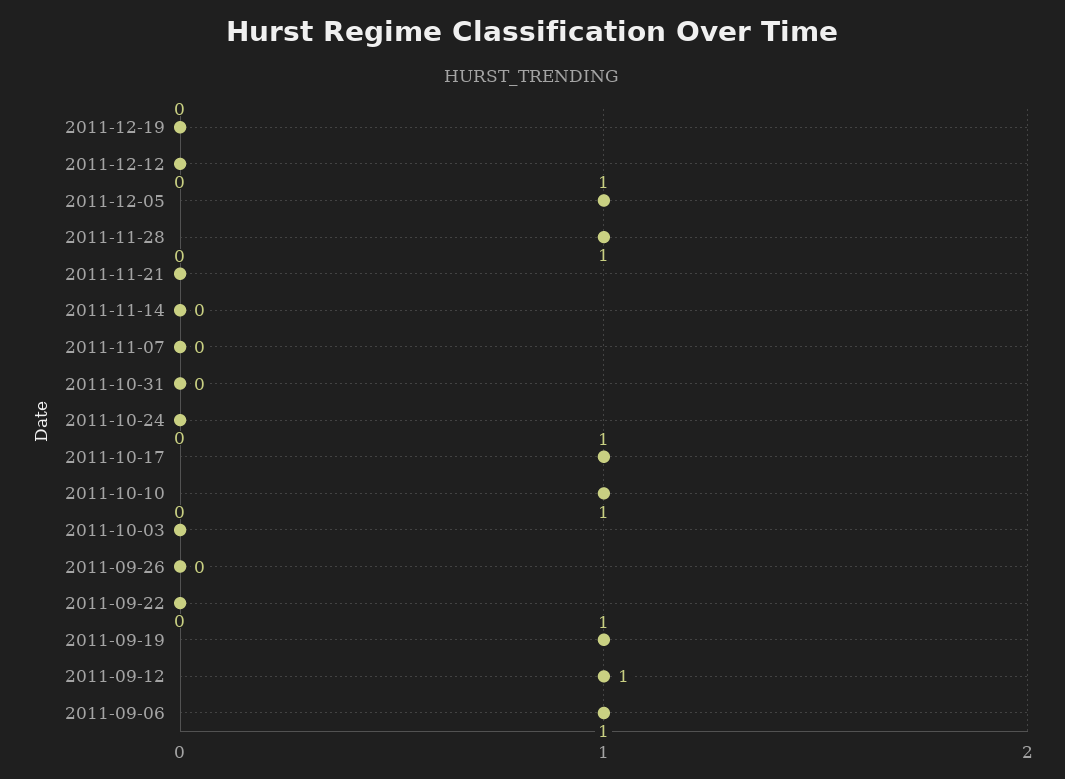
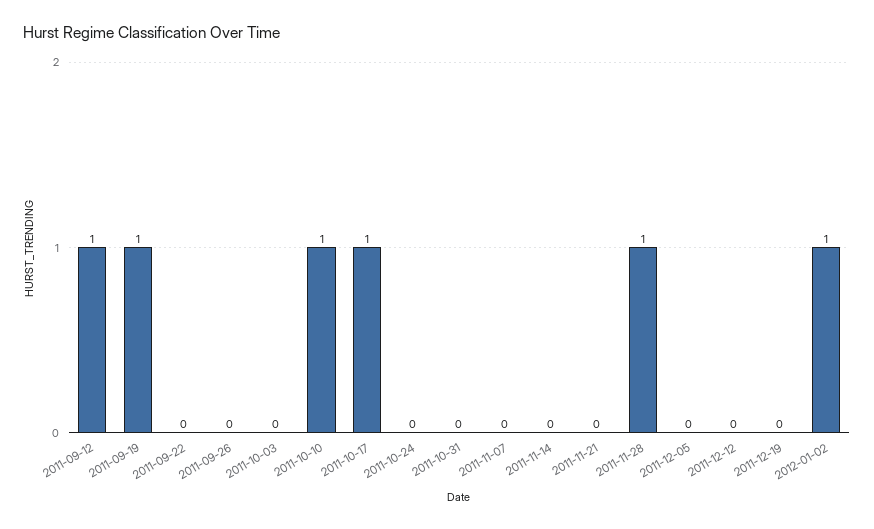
2011-12-05: 1 -> 0
2011-09-06: 1 -> none
2012-01-02: none -> 1

